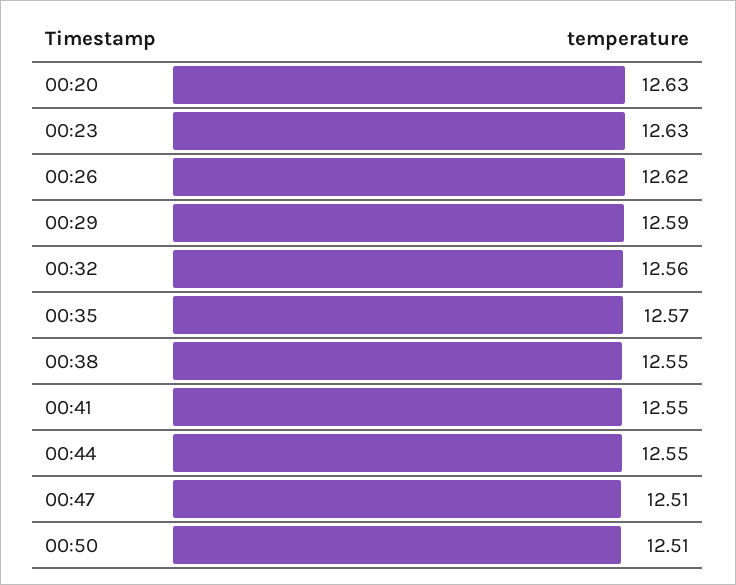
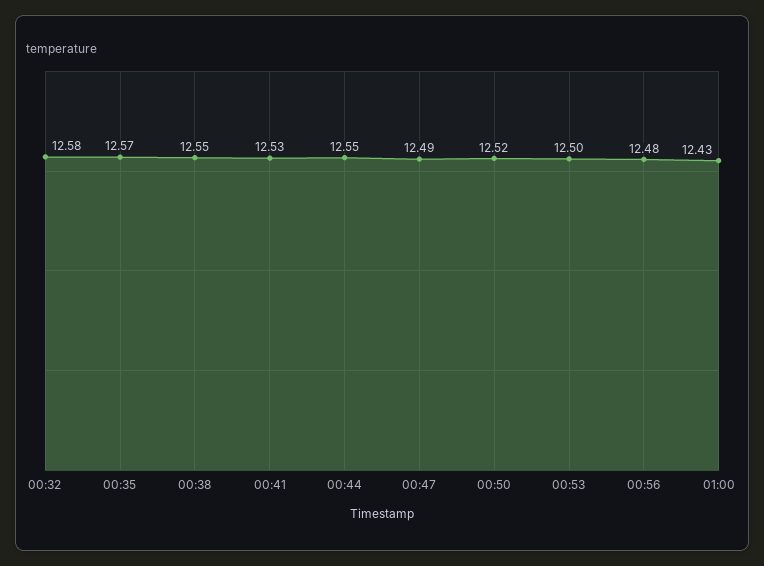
00:20: 12.63 -> none
00:23: 12.63 -> none
00:26: 12.62 -> none
00:29: 12.59 -> none
00:32: 12.56 -> 12.58
00:41: 12.55 -> 12.53
00:47: 12.51 -> 12.49
00:50: 12.51 -> 12.52
00:53: none -> 12.5
00:56: none -> 12.48
01:00: none -> 12.43

